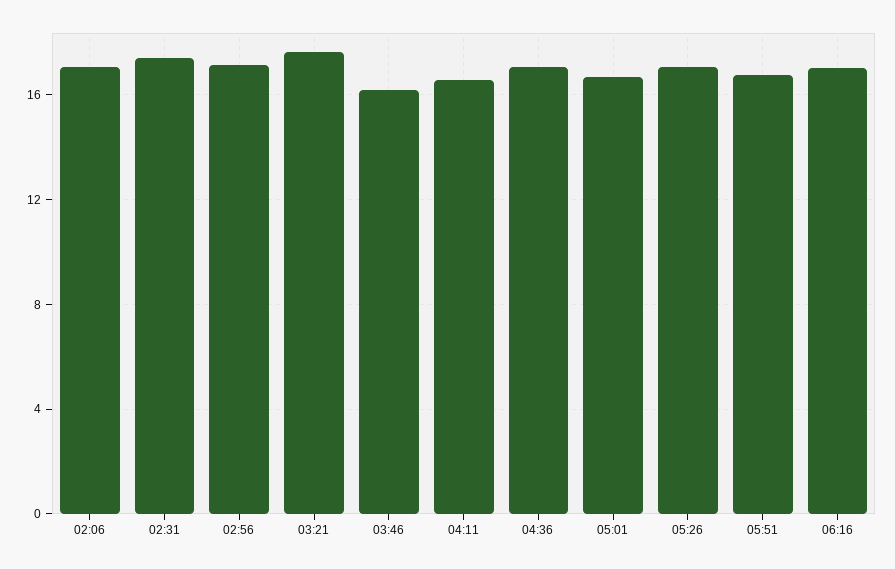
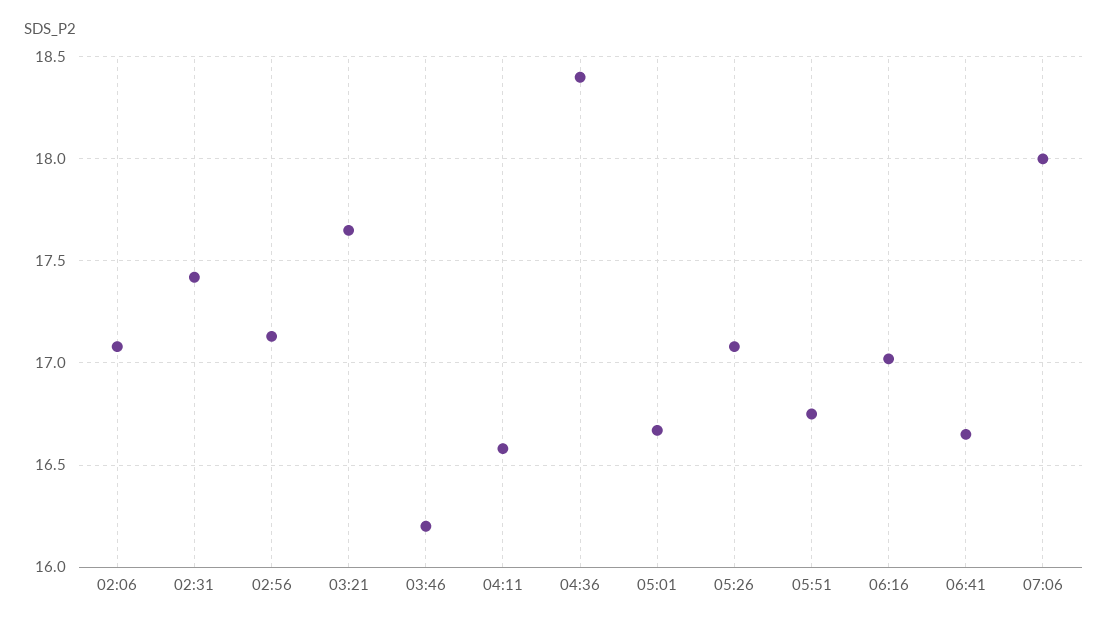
04:36: 17 -> 18.4
06:41: none -> 16.65
07:06: none -> 18

